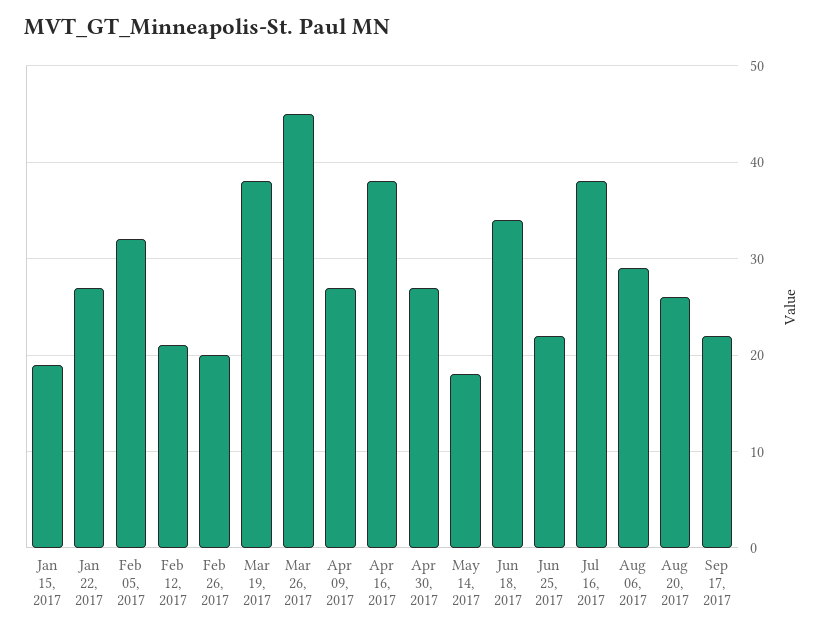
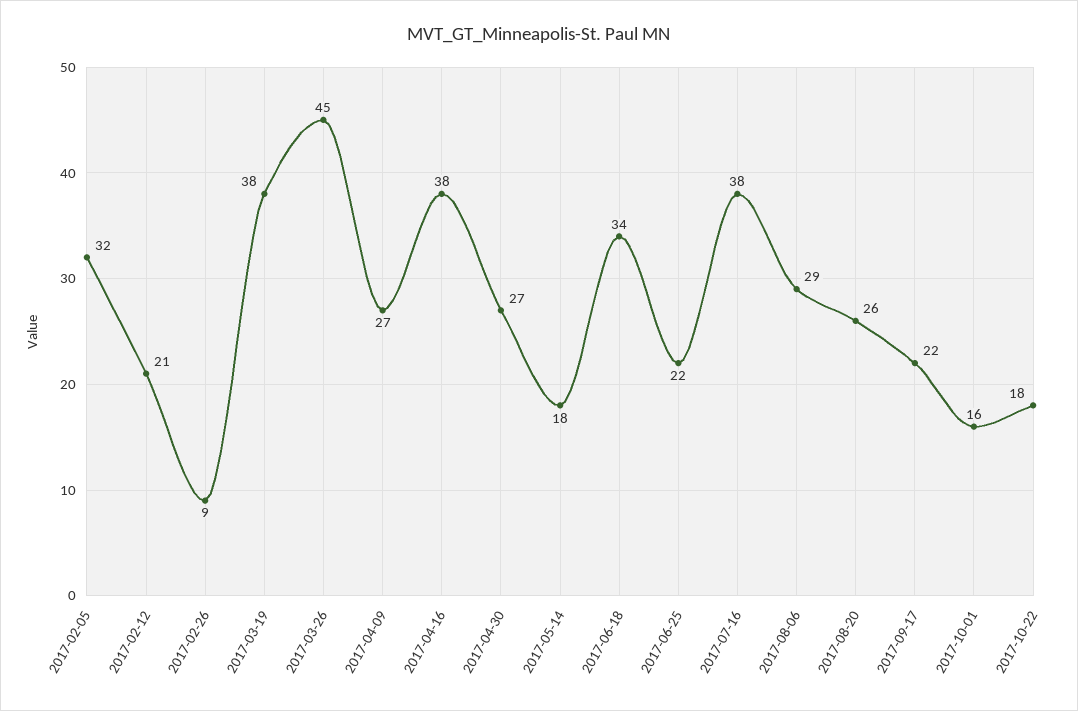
Jan 15, 2017: 19 -> none
Jan 22, 2017: 27 -> none
Feb 26, 2017: 20 -> 9
2017-10-01: none -> 16
2017-10-22: none -> 18

